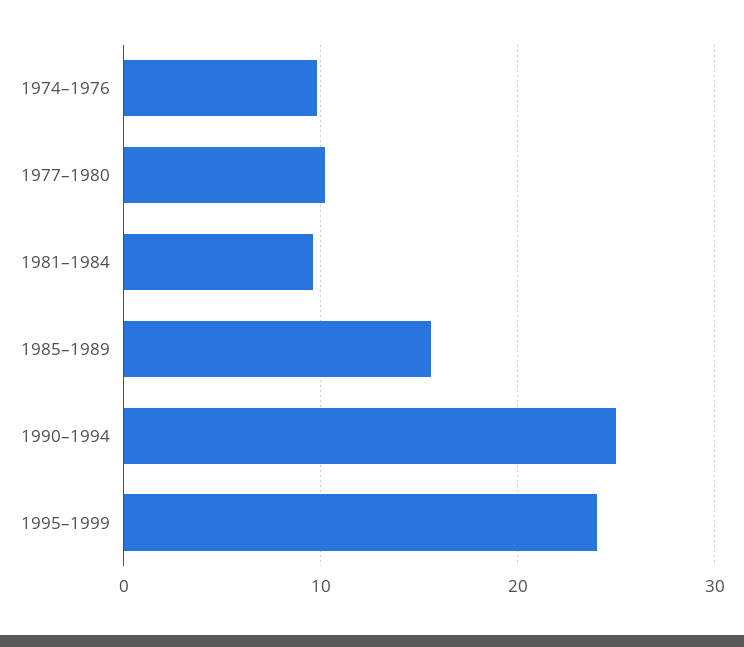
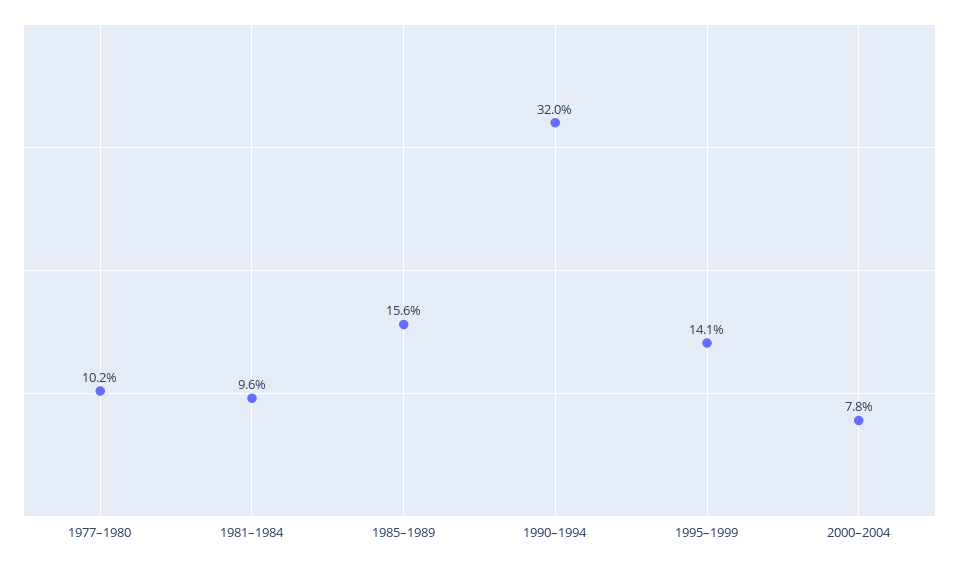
1974–1976: 10 -> none
1990–1994: 25 -> 32
1995–1999: 24 -> 14.1
2000–2004: none -> 7.8

